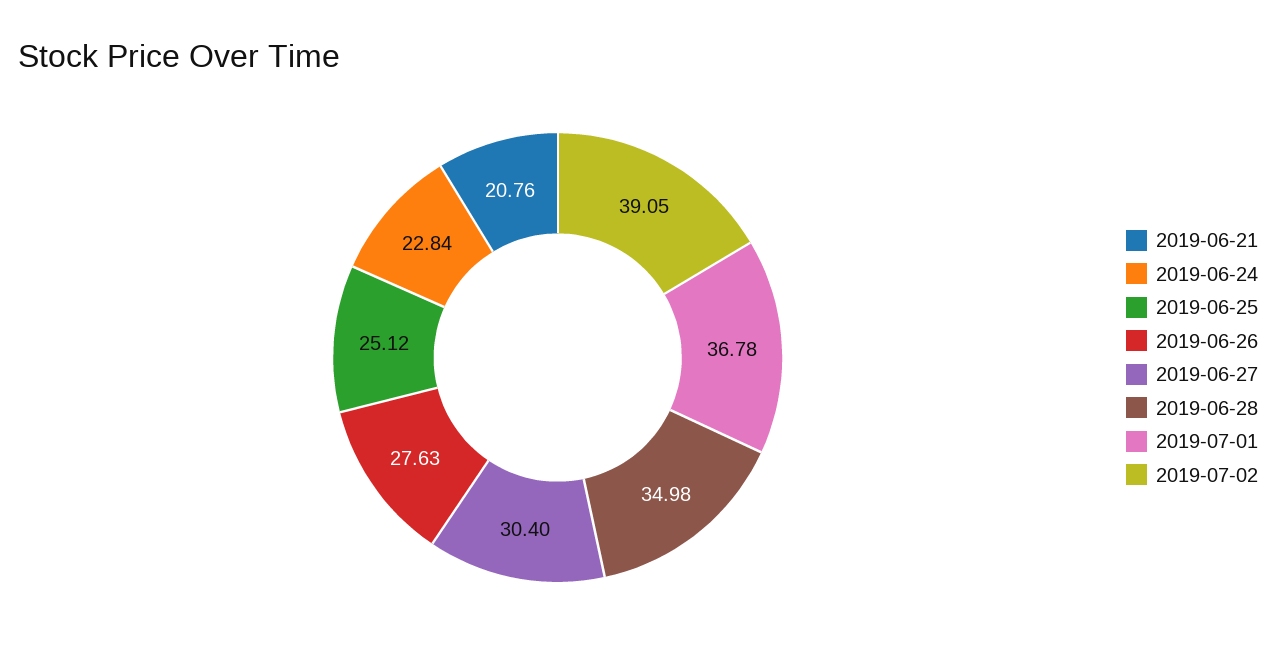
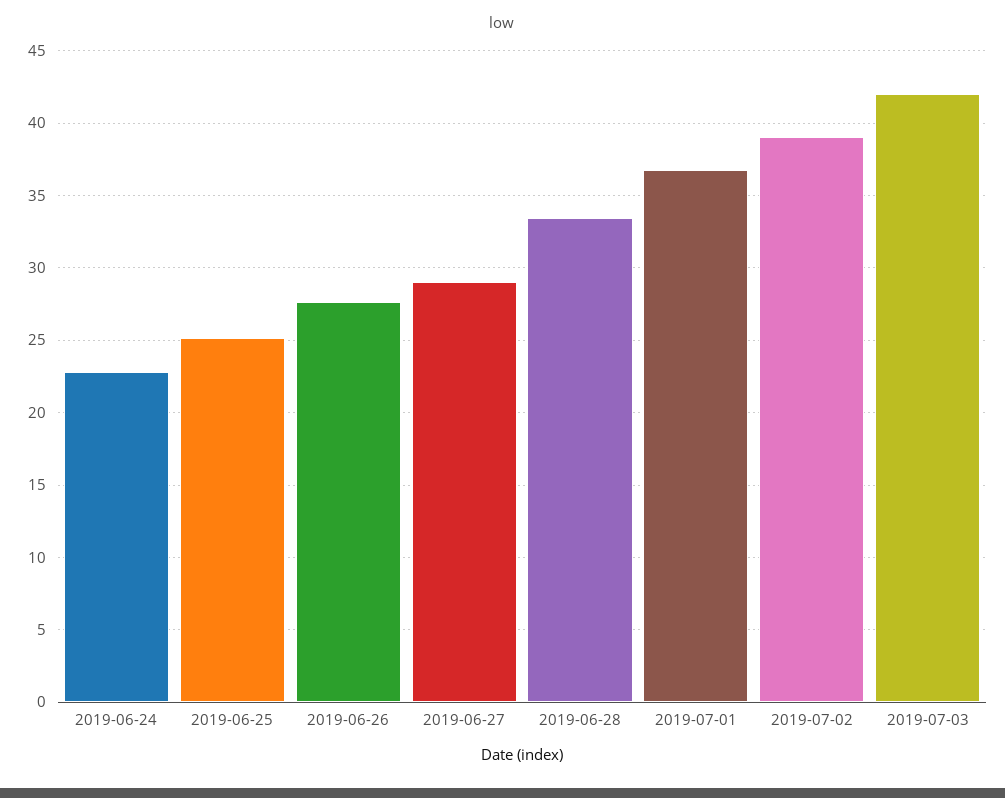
2019-06-21: 20.76 -> none
2019-06-27: 30.4 -> 29
2019-06-28: 34.98 -> 33.5
2019-07-03: none -> 42

